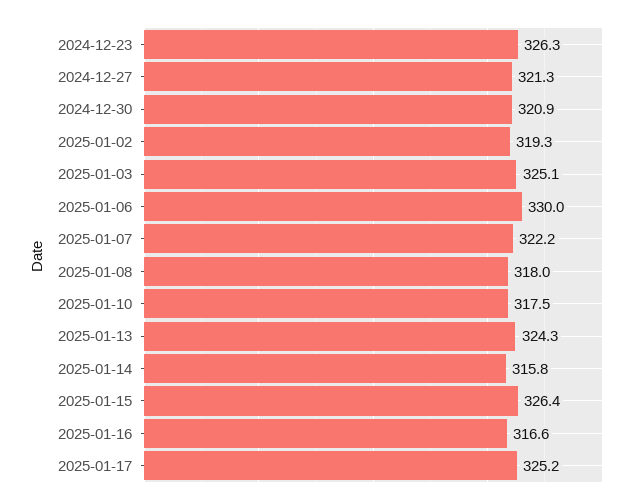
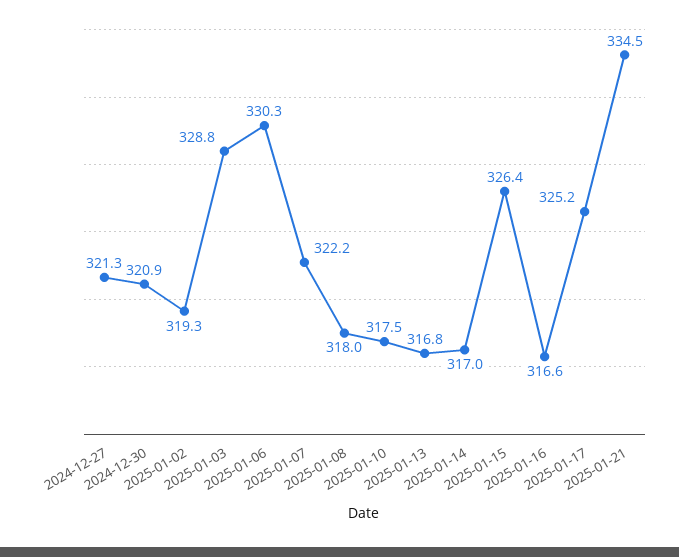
2024-12-23: 326.3 -> none
2025-01-03: 325.1 -> 328.8
2025-01-06: 330 -> 330.3
2025-01-13: 324.3 -> 316.8
2025-01-14: 315.8 -> 317
2025-01-21: none -> 334.5

